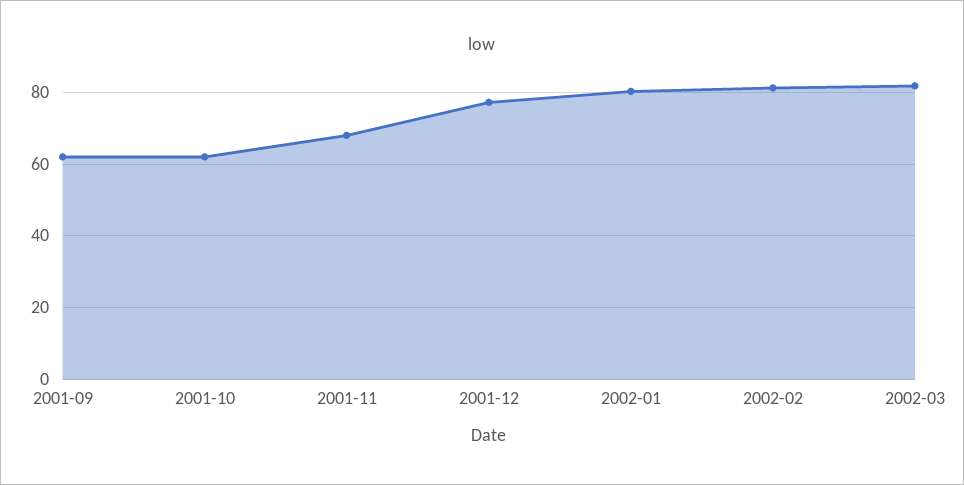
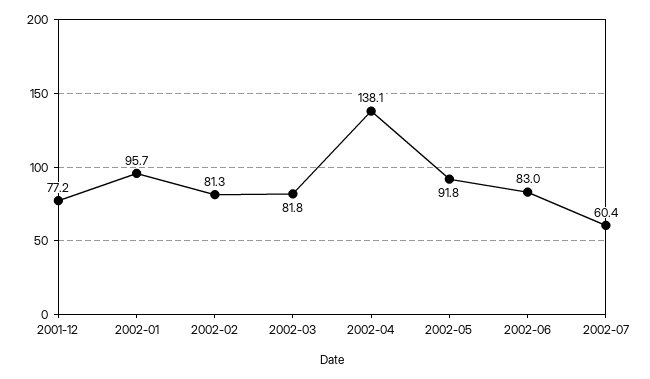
2001-09: 62 -> none
2001-10: 62 -> none
2001-11: 68 -> none
2002-01: 80 -> 95.7
2002-04: none -> 138.1
2002-05: none -> 91.8
2002-06: none -> 83
2002-07: none -> 60.4

